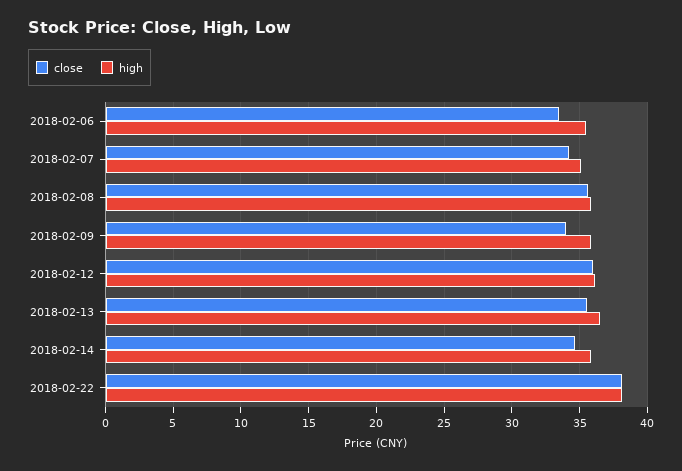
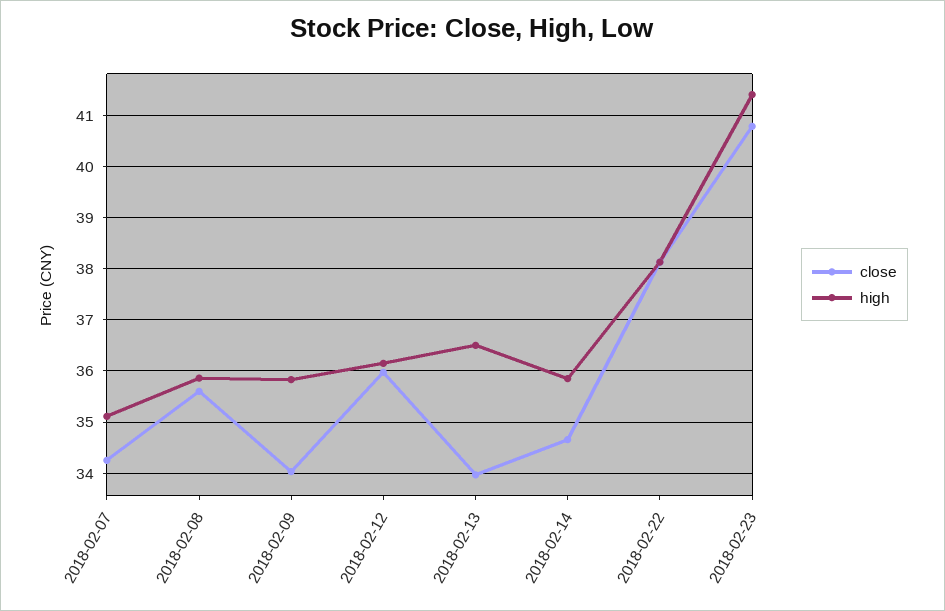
close, 2018-02-06: 33.5 -> none
high, 2018-02-06: 35.5 -> none
close, 2018-02-13: 35.5 -> 34
close, 2018-02-23: none -> 40.8
high, 2018-02-23: none -> 41.4

